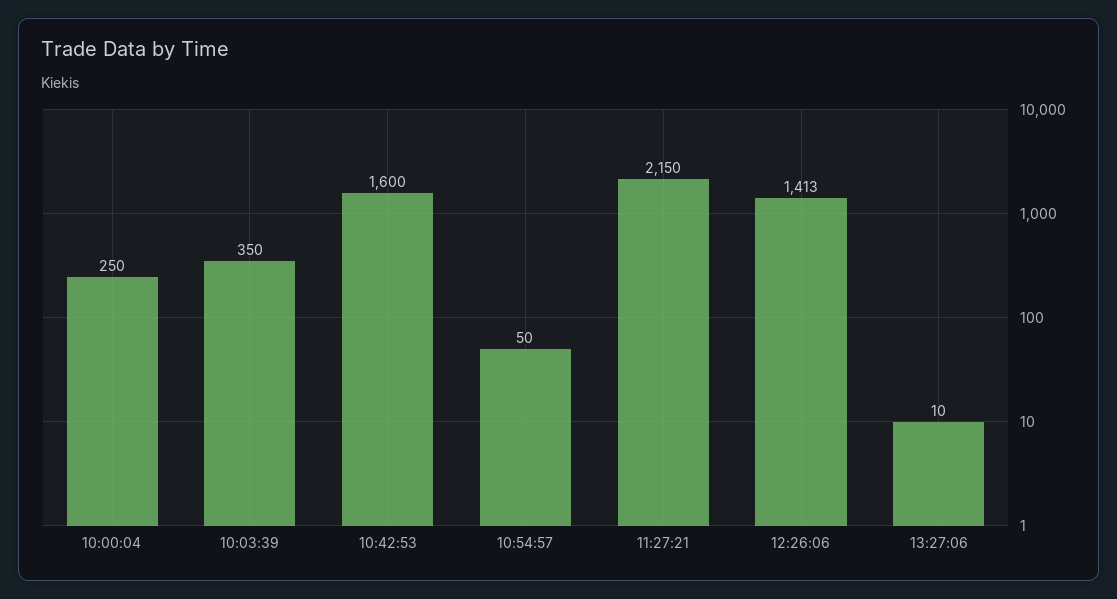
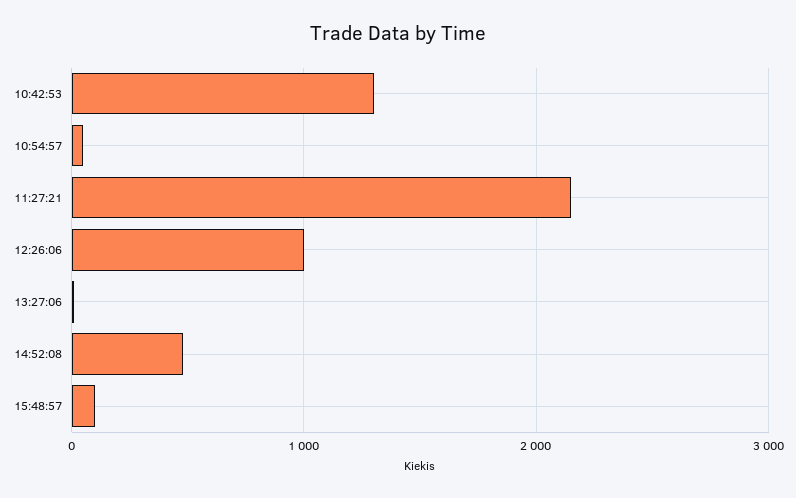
10:00:04: 250 -> none
10:03:39: 350 -> none
10:42:53: 1600 -> 1300
12:26:06: 1413 -> 1000
14:52:08: none -> 500
15:48:57: none -> 100

